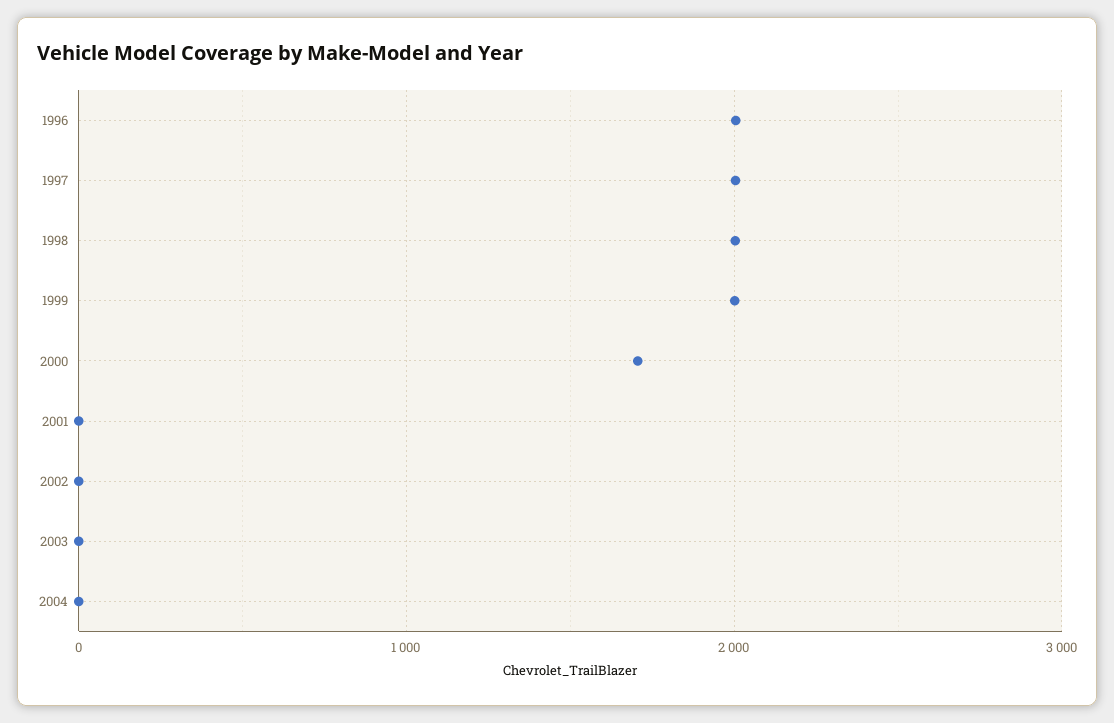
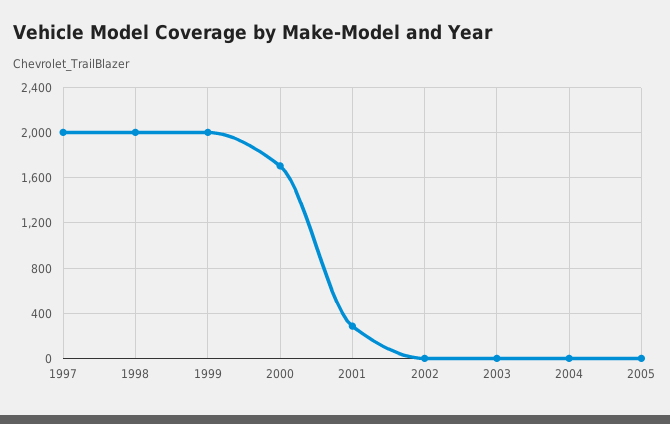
1996: 2000 -> none
2001: 0 -> 300
2005: none -> 0

